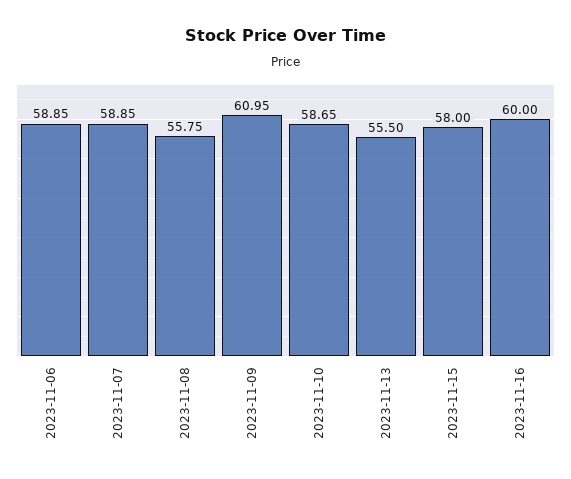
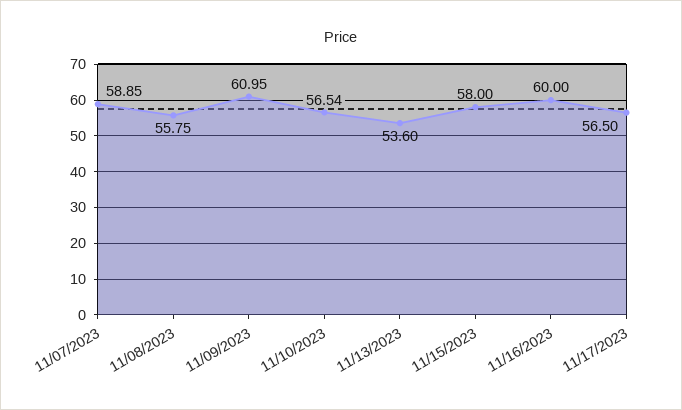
2023-11-06: 58.85 -> none
2023-11-10: 58.65 -> 56.54
2023-11-13: 55.5 -> 53.6
11/17/2023: none -> 56.5

